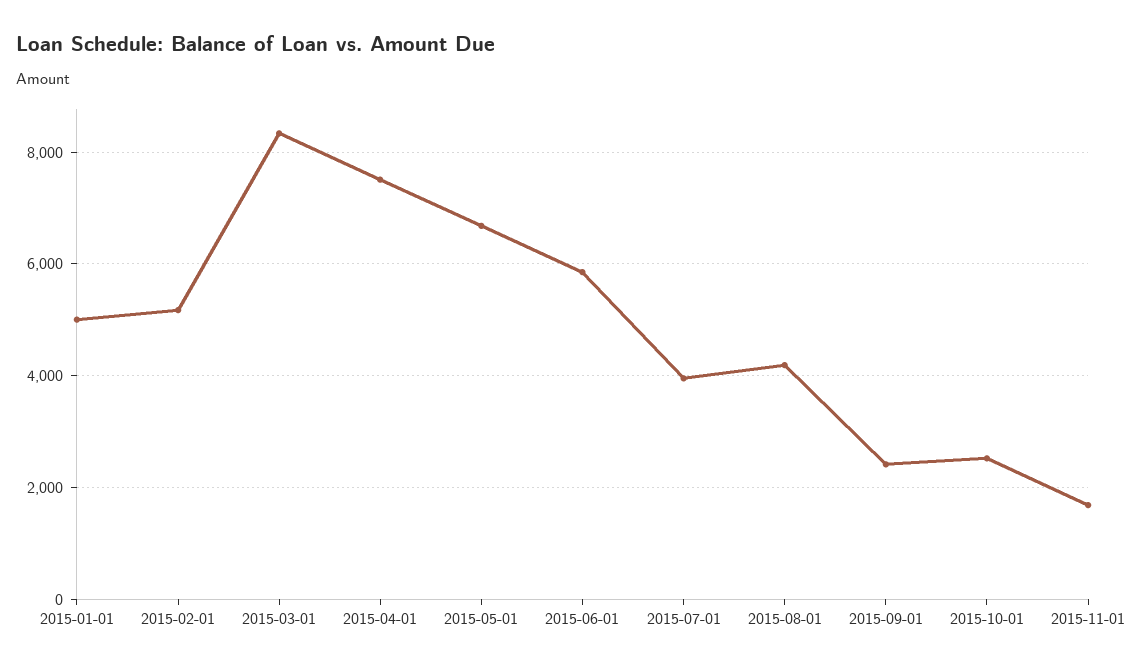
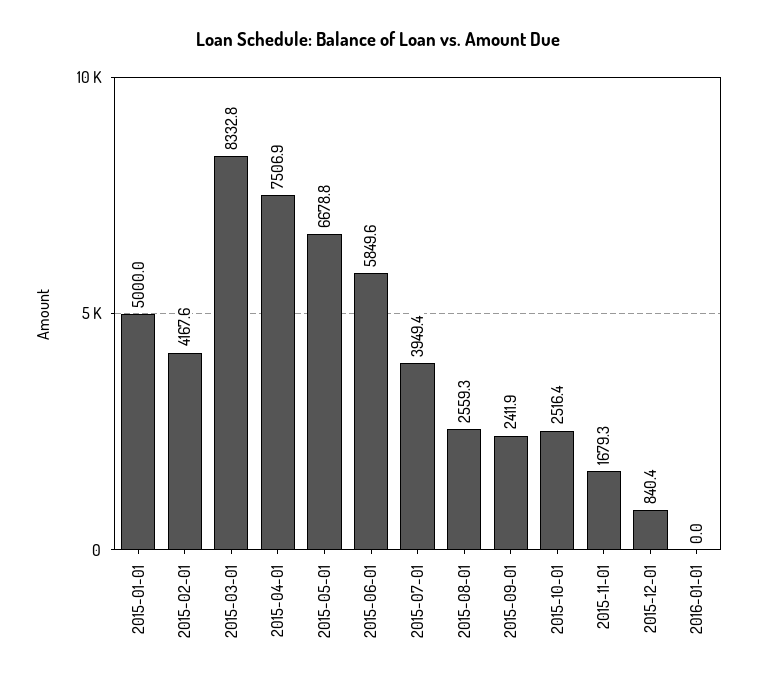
2015-02-01: 5200 -> 4167.6
2015-08-01: 4200 -> 2559.3
2015-12-01: none -> 840.4
2016-01-01: none -> 0

